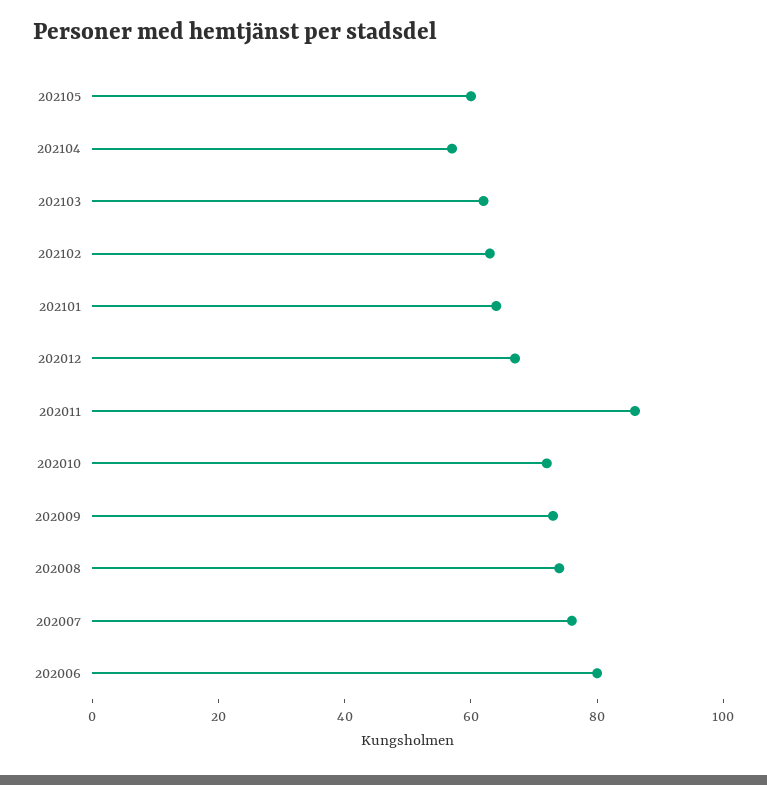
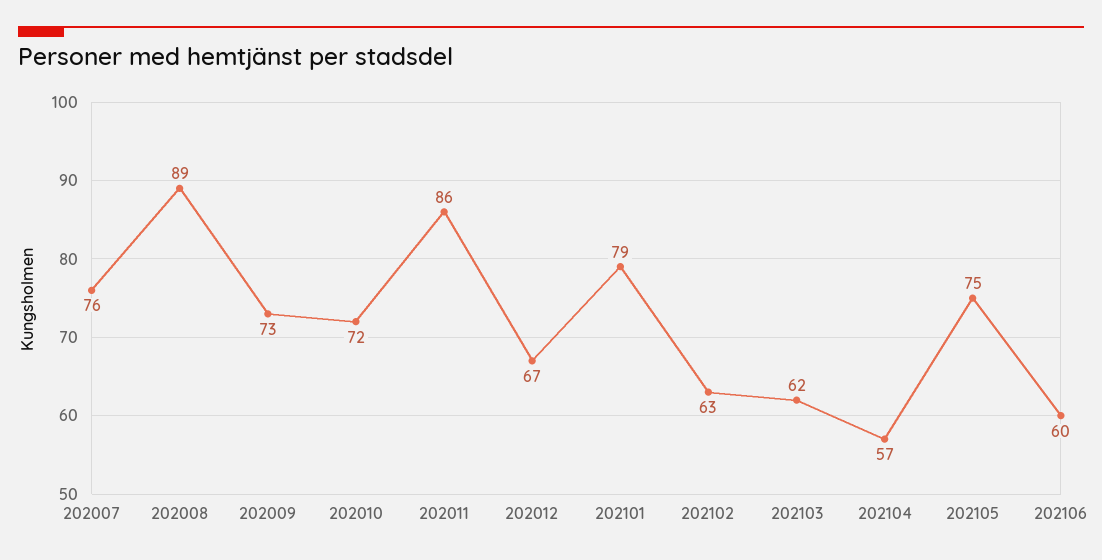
202105: 60 -> 75
202101: 65 -> 79
202008: 75 -> 89
202006: 80 -> none
202106: none -> 60

